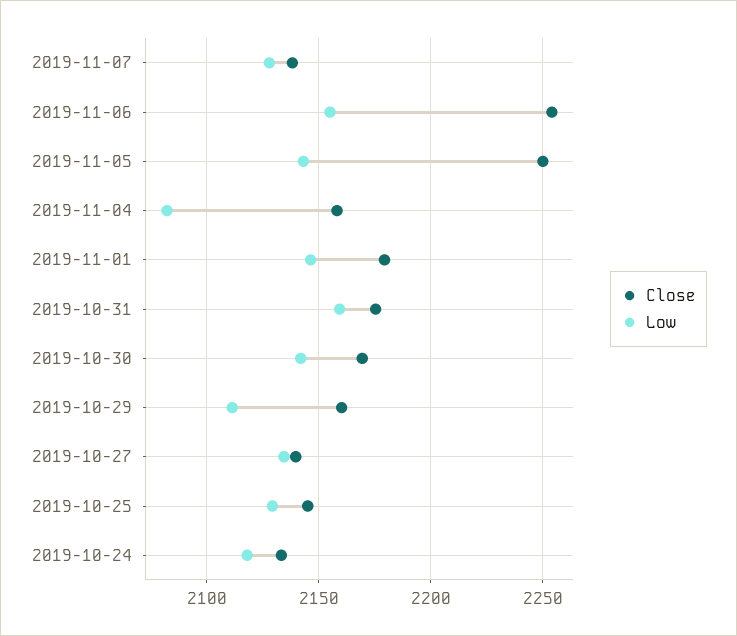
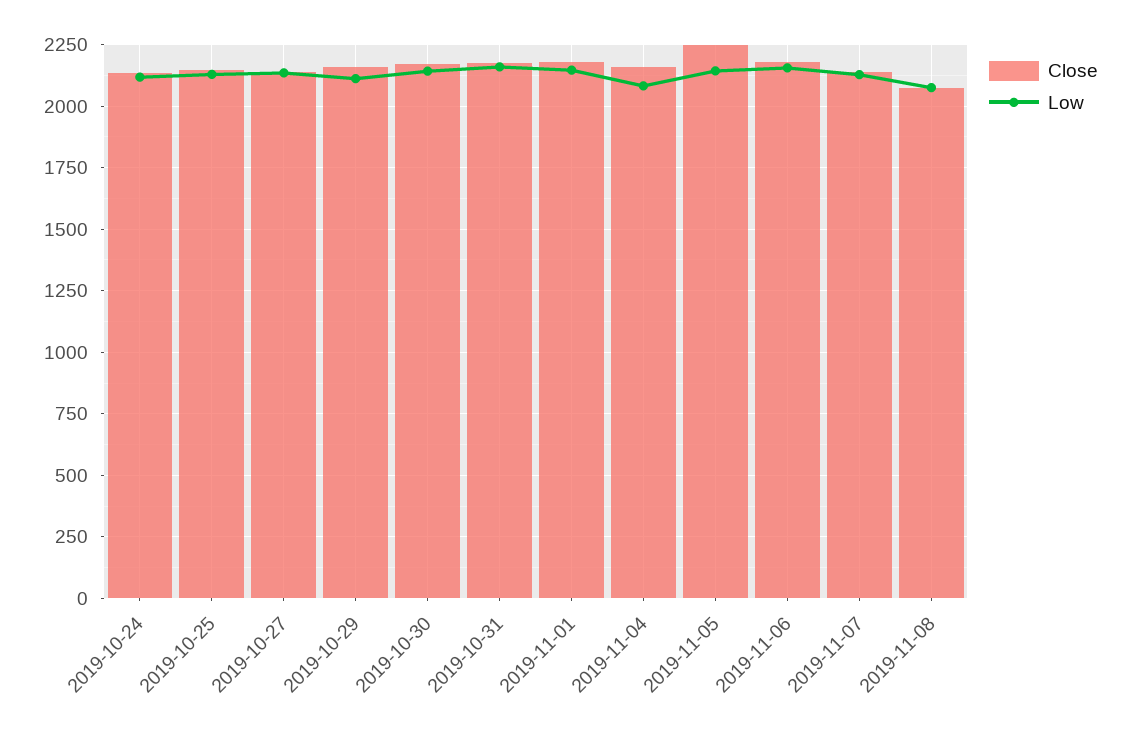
Close, 2019-11-06: 2255 -> 2175
Close, 2019-11-08: none -> 2075
Low, 2019-11-08: none -> 2075

